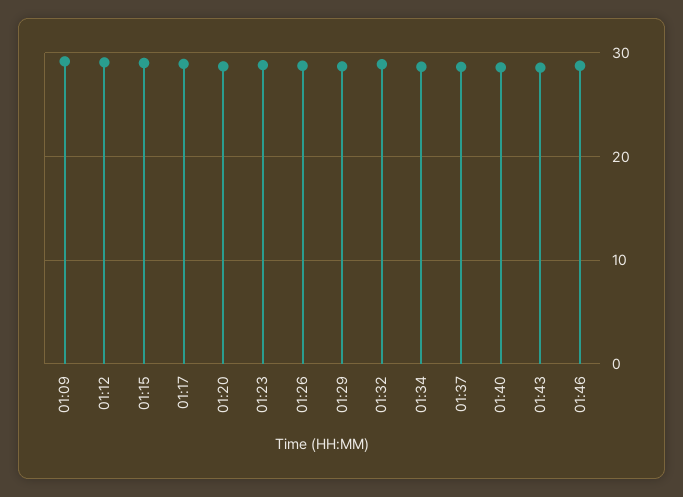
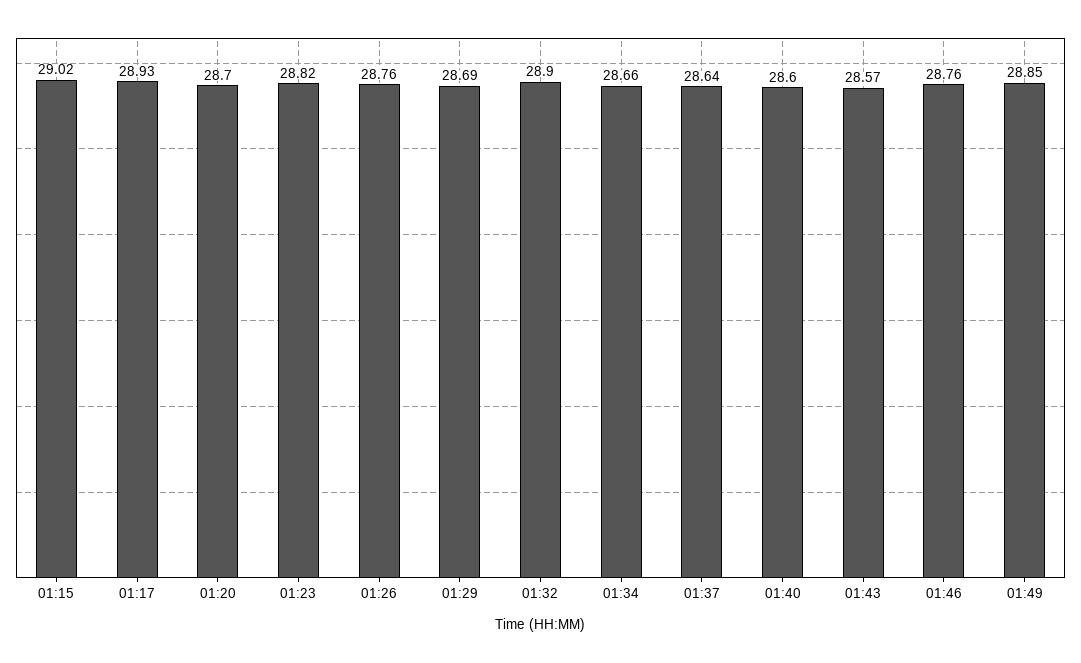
01:09: 29 -> none
01:12: 29 -> none
01:49: none -> 28.85

